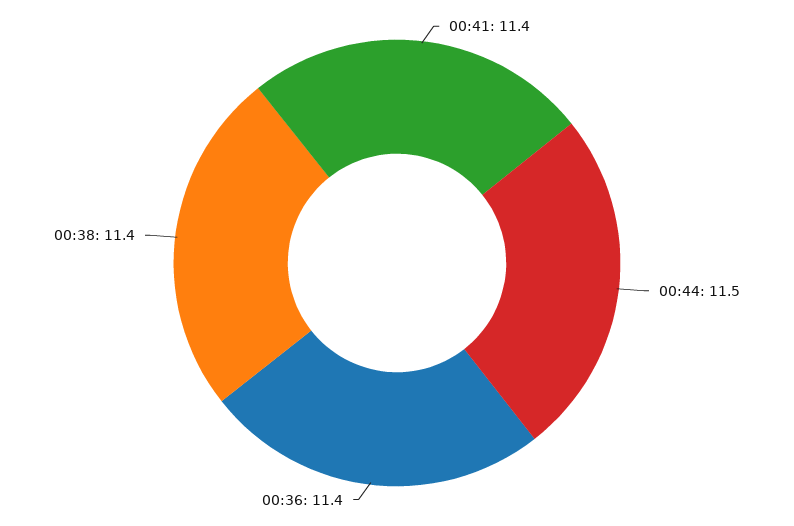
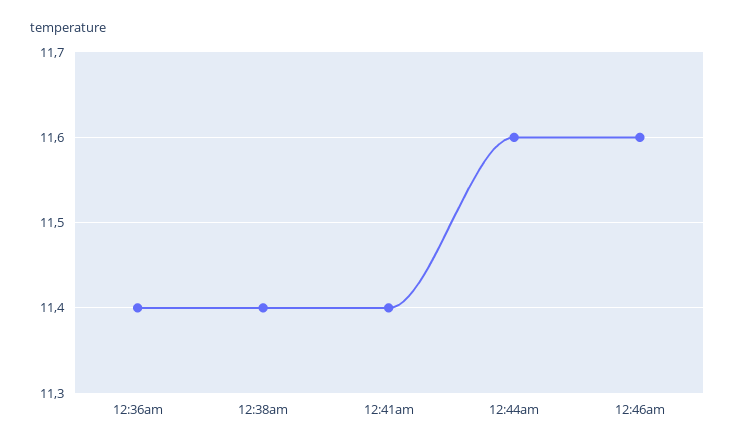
00:44: 11.5 -> 11.6
12:46am: none -> 11.6

